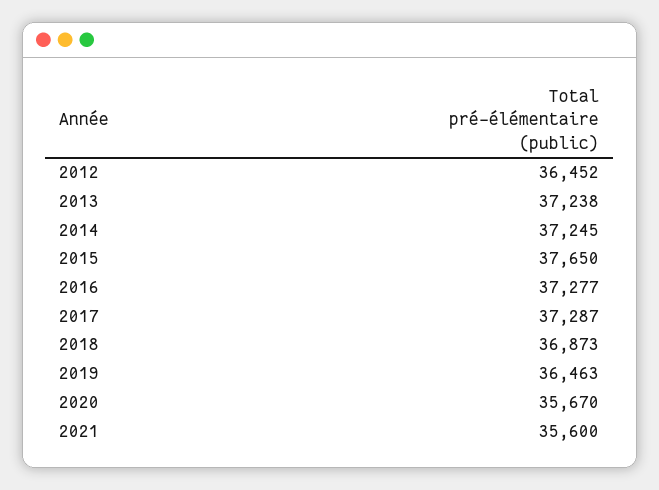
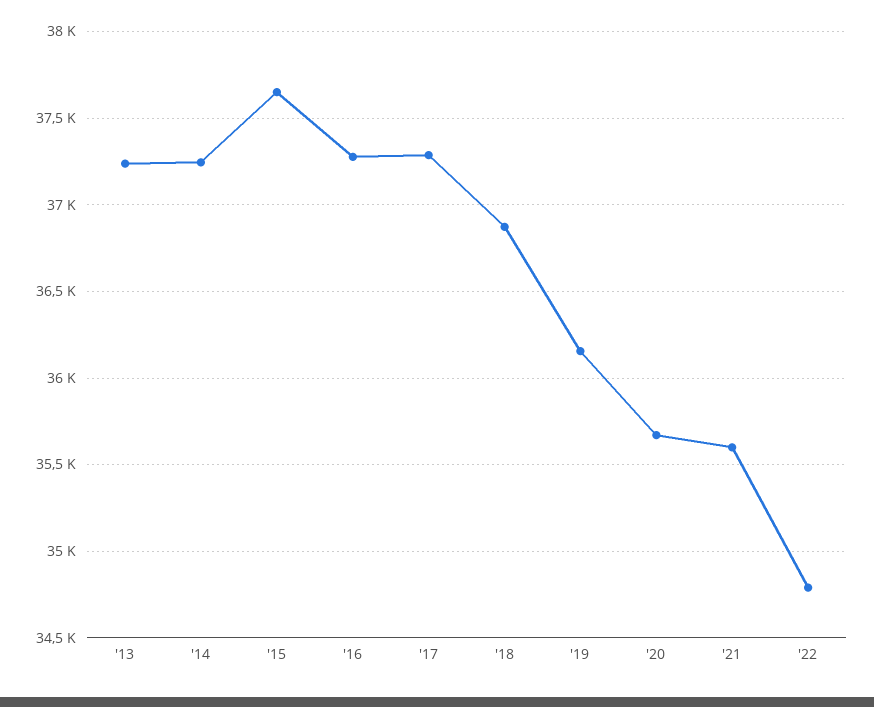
2012: 36452 -> none
2019: 36463 -> 36150
'22: none -> 34800

